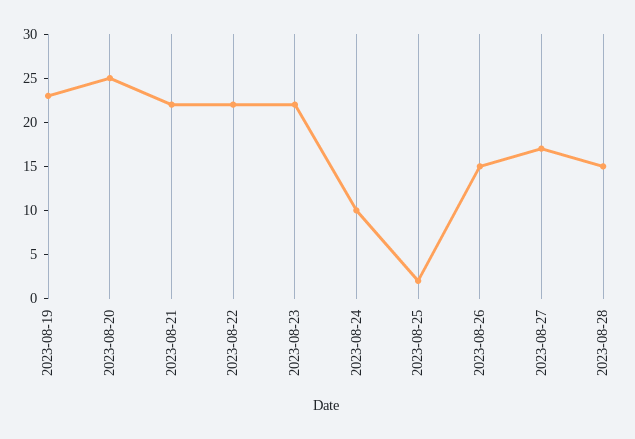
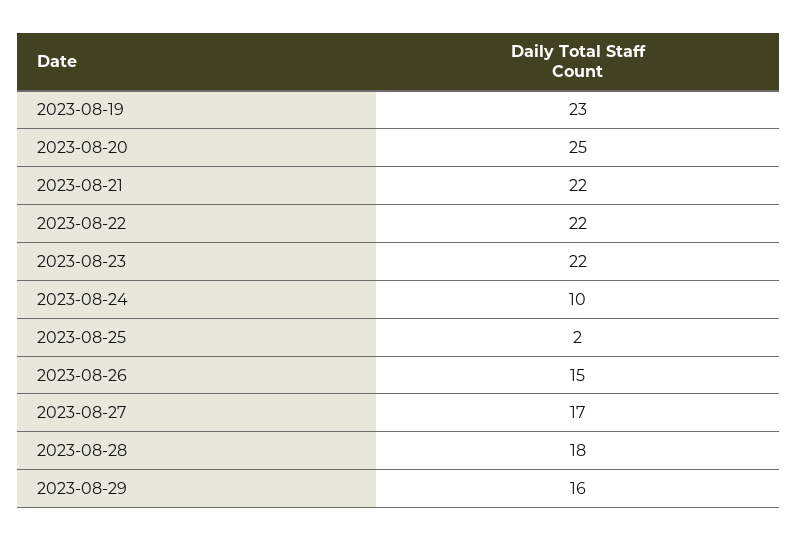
2023-08-28: 15 -> 18
2023-08-29: none -> 16

